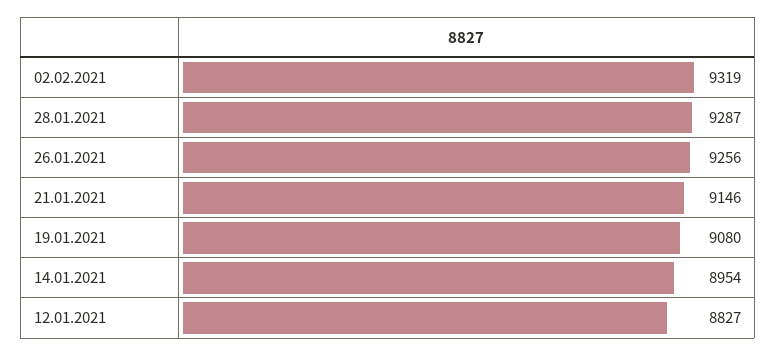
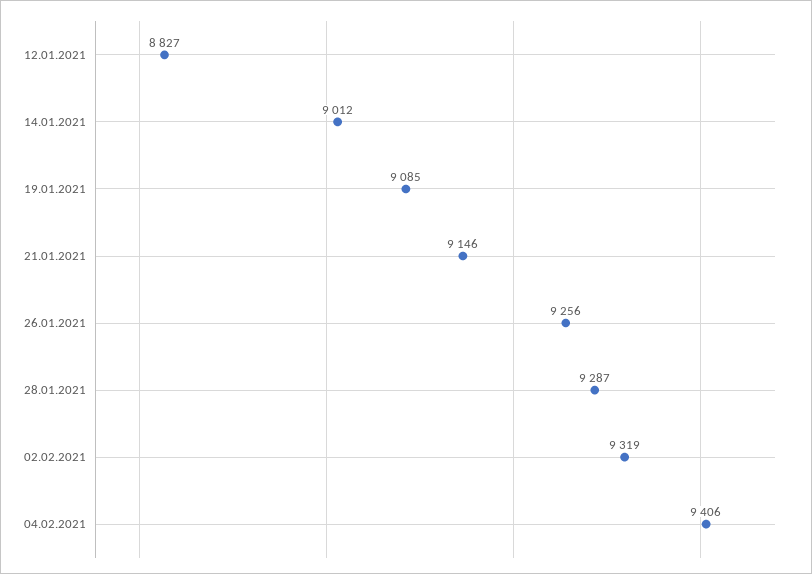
19.01.2021: 9080 -> 9085
14.01.2021: 8954 -> 9012
04.02.2021: none -> 9406

